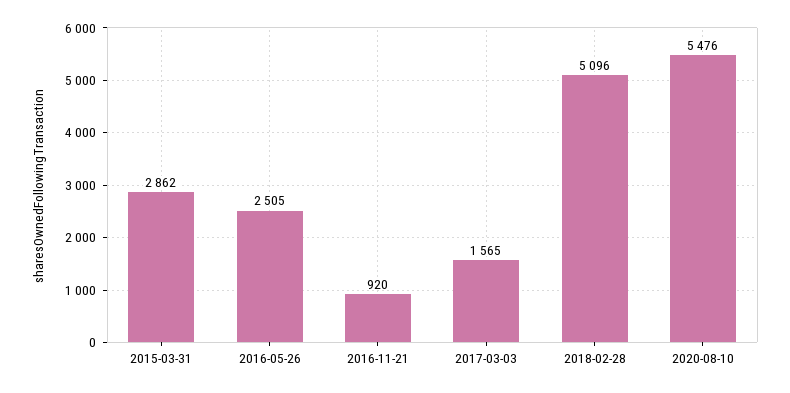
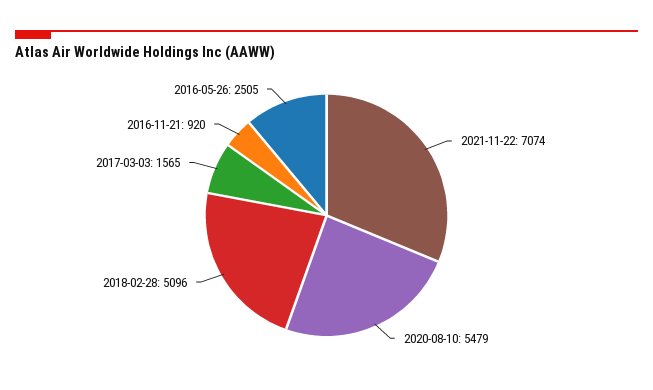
2015-03-31: 2862 -> none
2020-08-10: 5476 -> 5479
2021-11-22: none -> 7074

